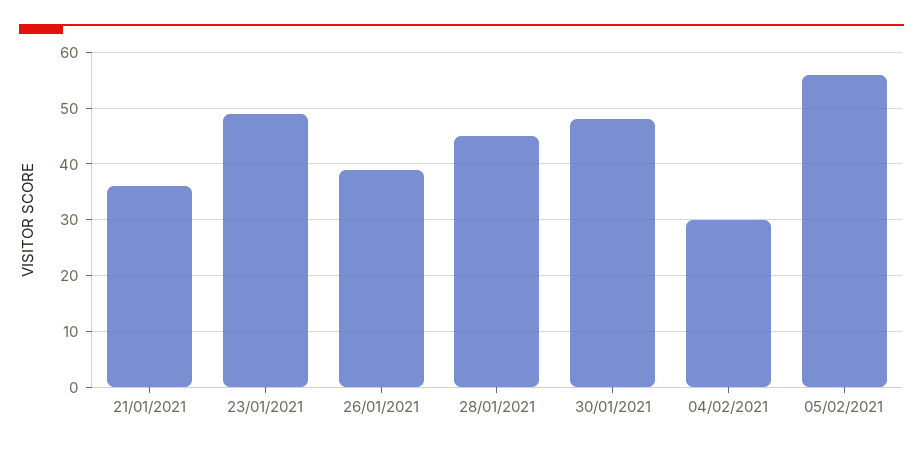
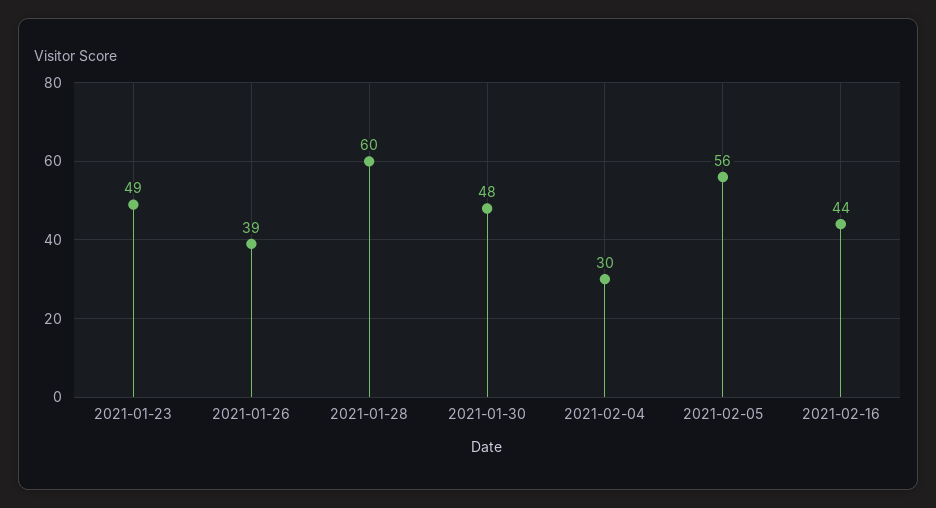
21/01/2021: 35 -> none
28/01/2021: 45 -> 60
2021-02-16: none -> 44

